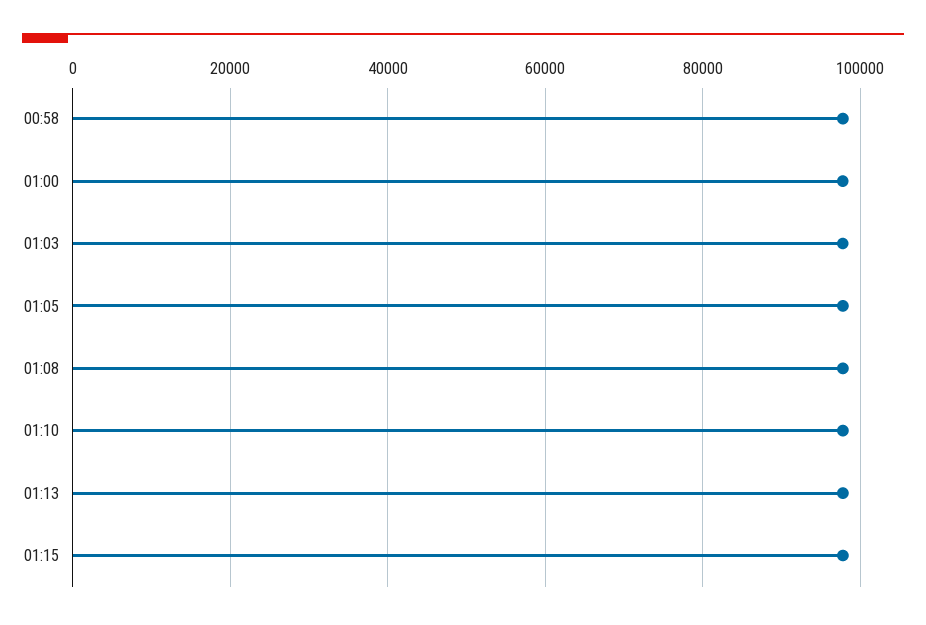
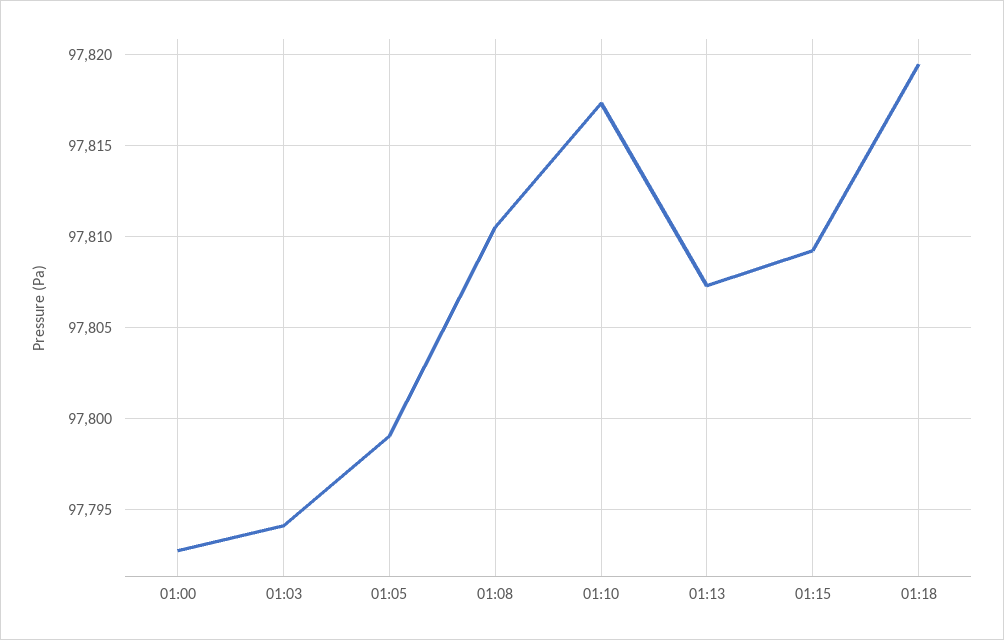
00:58: 98000 -> none
01:18: none -> 97819.5

